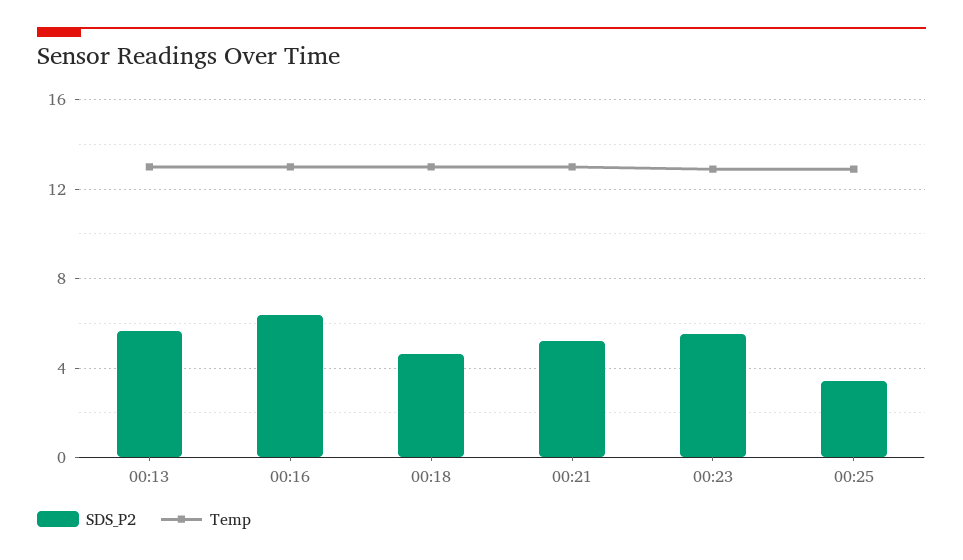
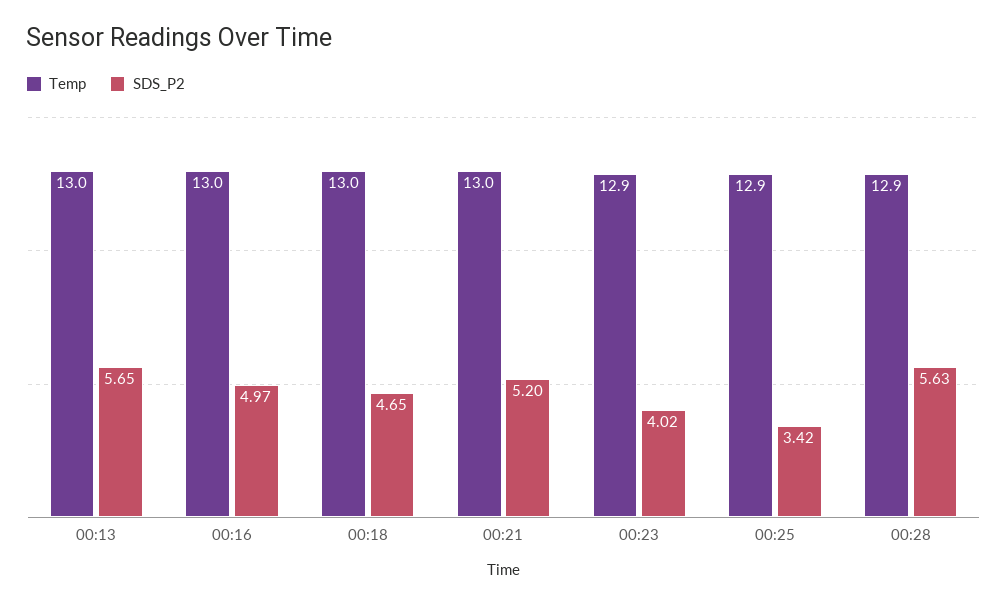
SDS_P2, 00:16: 6.5 -> 4.97
SDS_P2, 00:23: 5.5 -> 4.02
Temp, 00:28: none -> 12.9
SDS_P2, 00:28: none -> 5.63

